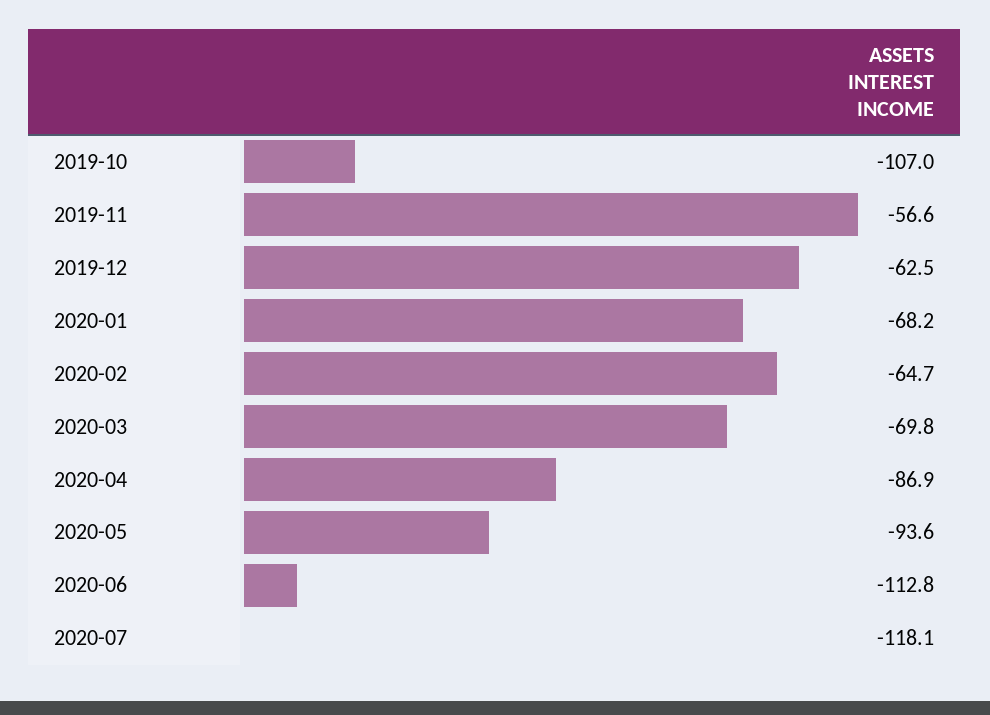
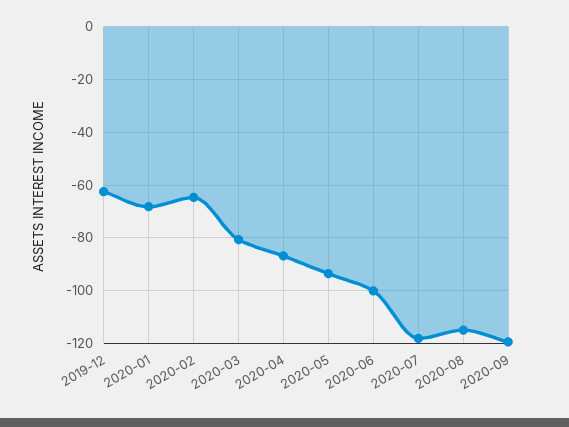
2019-10: -107 -> none
2019-11: -56.6 -> none
2020-03: -69.8 -> -80
2020-06: -112.8 -> -100
2020-08: none -> -115
2020-09: none -> -120

